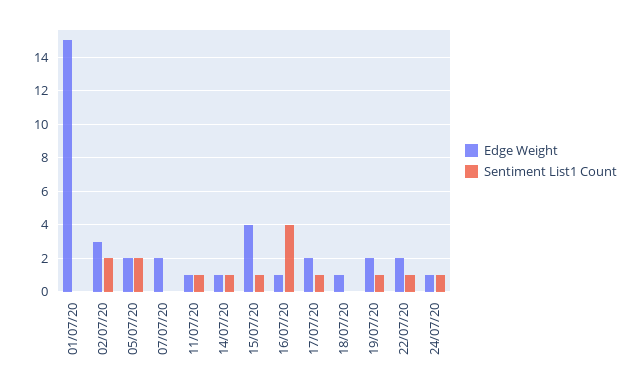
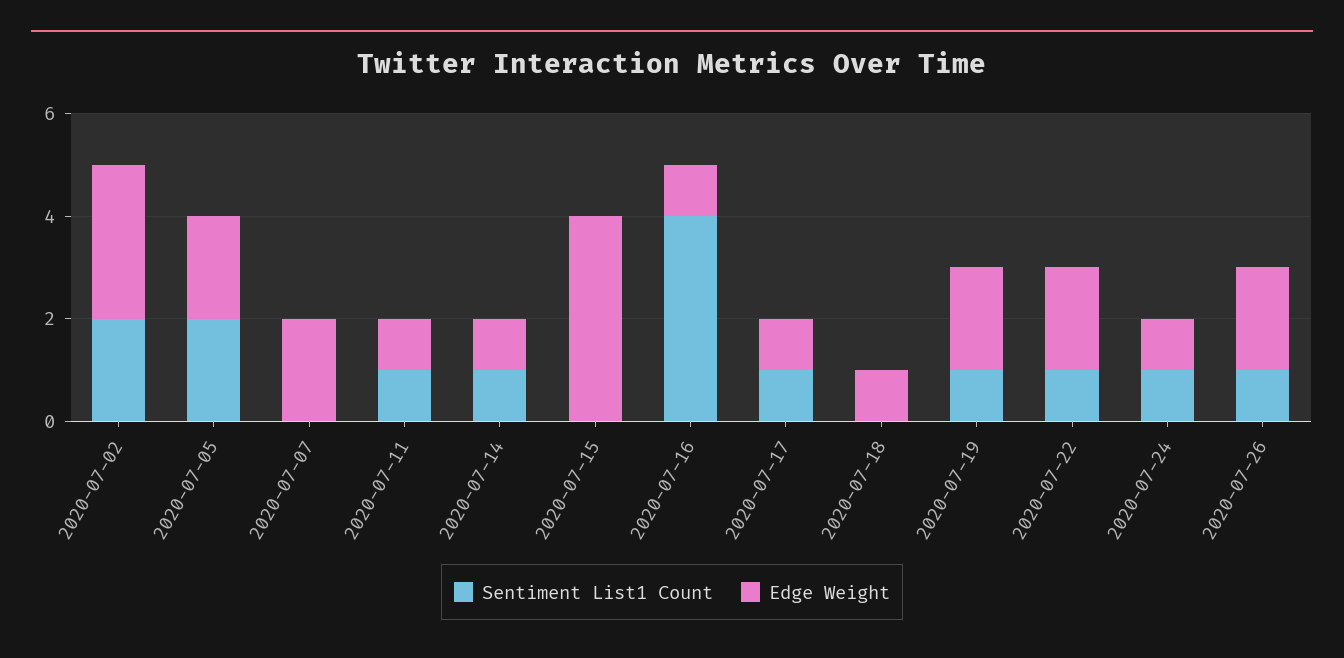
Edge Weight, 01/07/20: 15 -> none
Sentiment List1 Count, 01/07/20: 0 -> none
Sentiment List1 Count, 15/07/20: 1 -> 0
Edge Weight, 17/07/20: 2 -> 1
Sentiment List1 Count, 2020-07-26: none -> 1
Edge Weight, 2020-07-26: none -> 2

